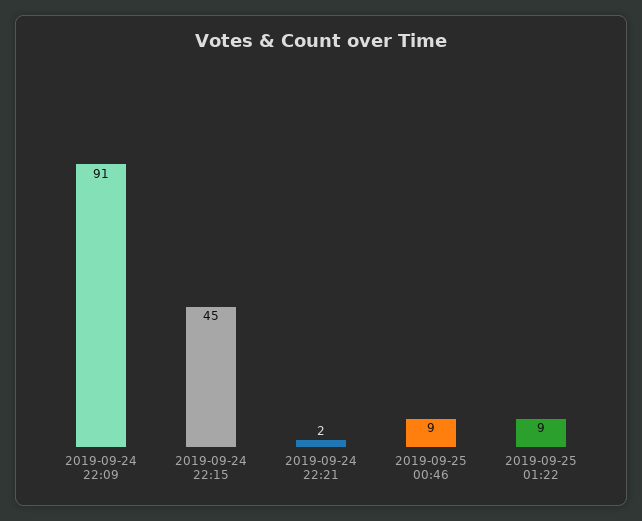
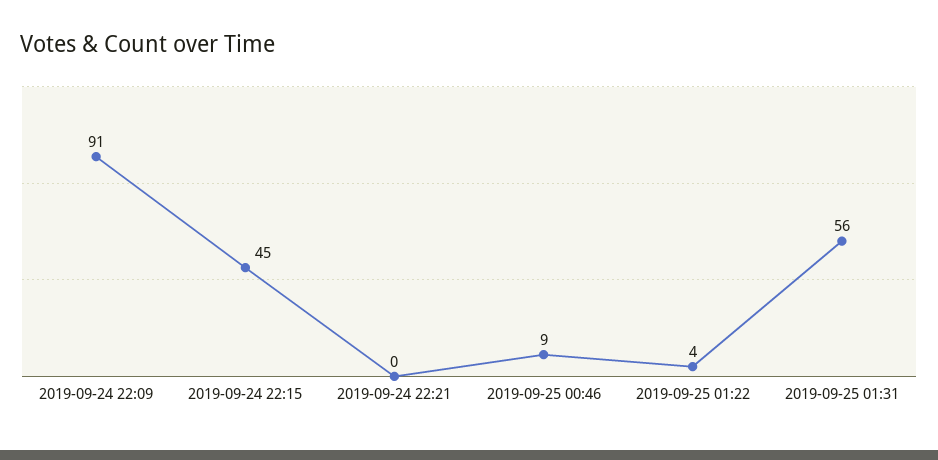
2019-09-24 22:21: 2 -> 0
2019-09-25 01:22: 9 -> 4
2019-09-25 01:31: none -> 56

